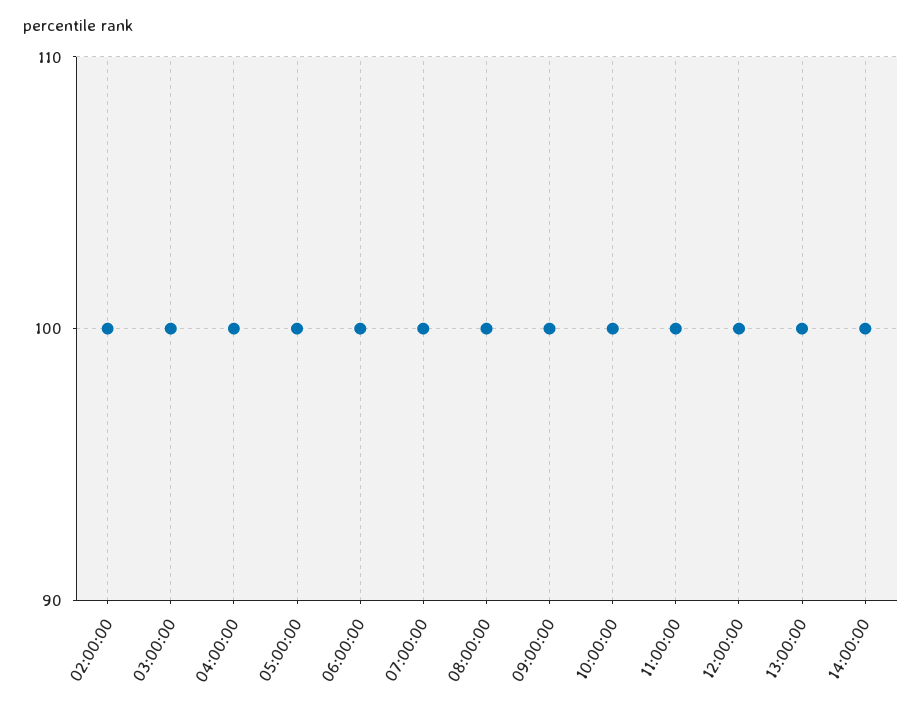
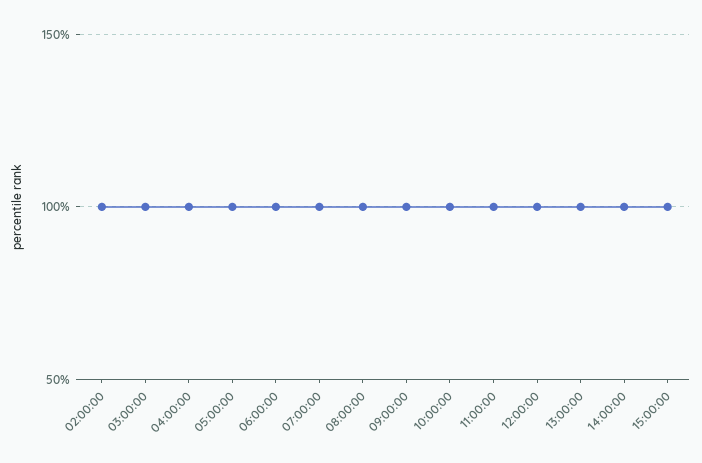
15:00:00: none -> 100

